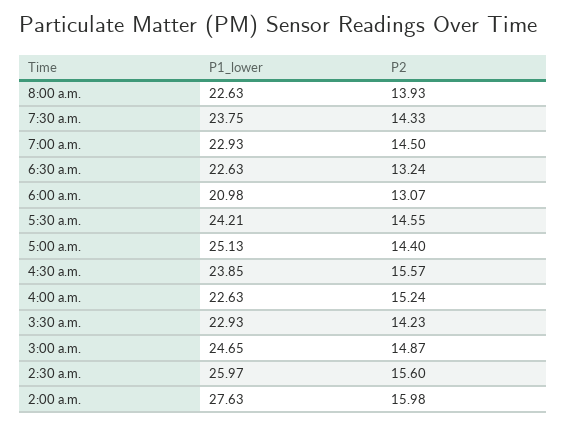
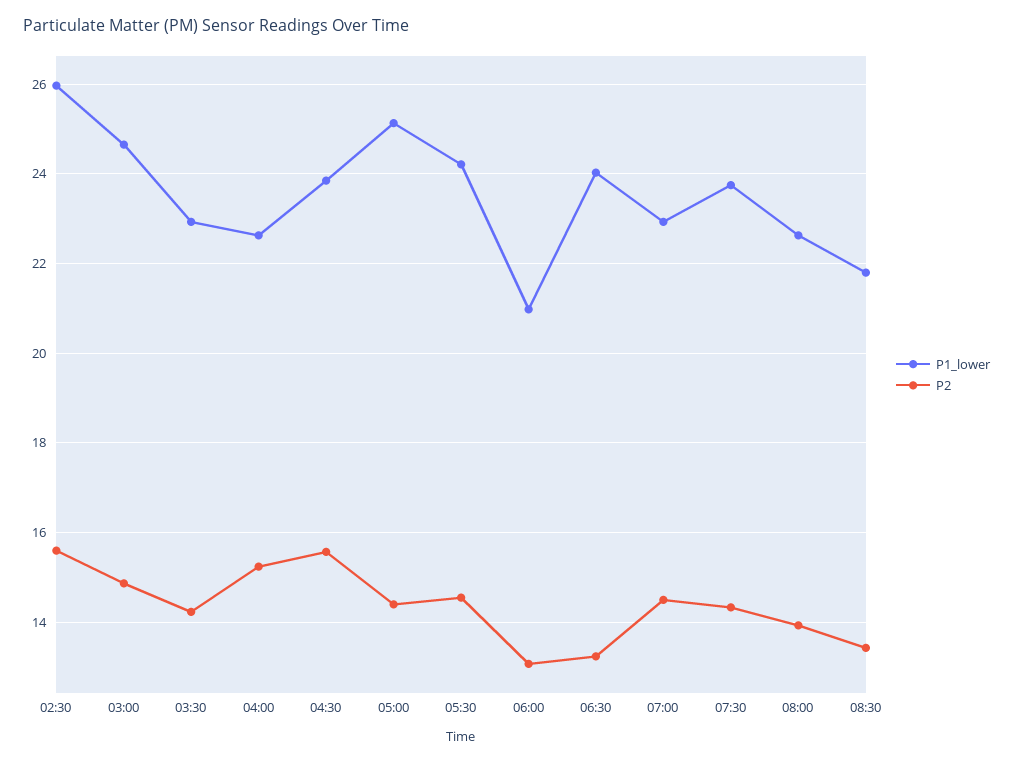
P1_lower, 6:30 a.m.: 22.63 -> 24
P1_lower, 2:00 a.m.: 27.63 -> none
P2, 2:00 a.m.: 15.98 -> none
P1_lower, 08:30: none -> 21.8
P2, 08:30: none -> 13.4

